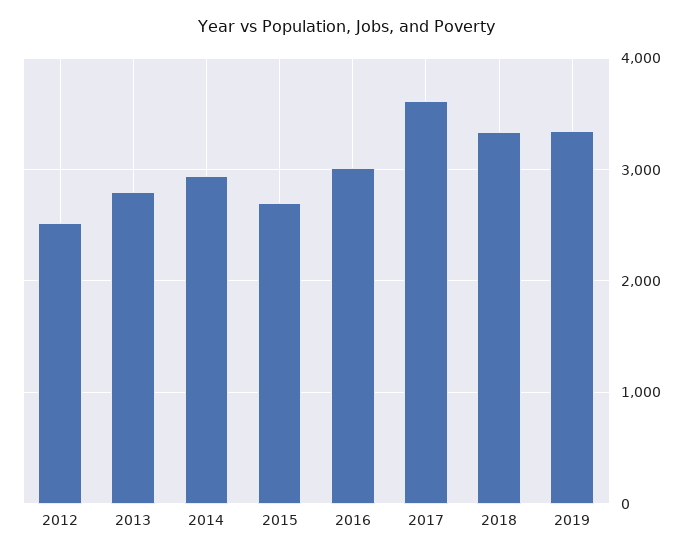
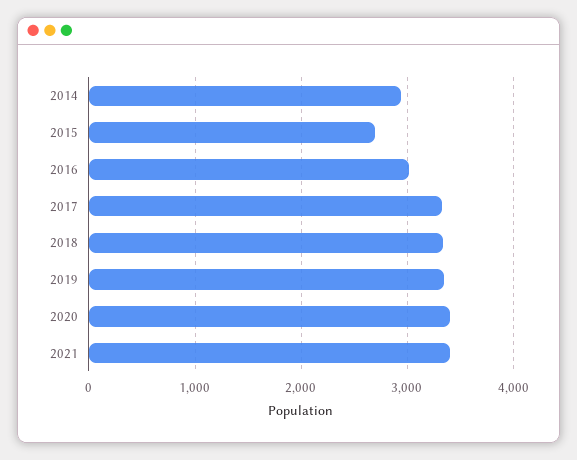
2012: 2500 -> none
2013: 2800 -> none
2017: 3600 -> 3300
2020: none -> 3400
2021: none -> 3400

